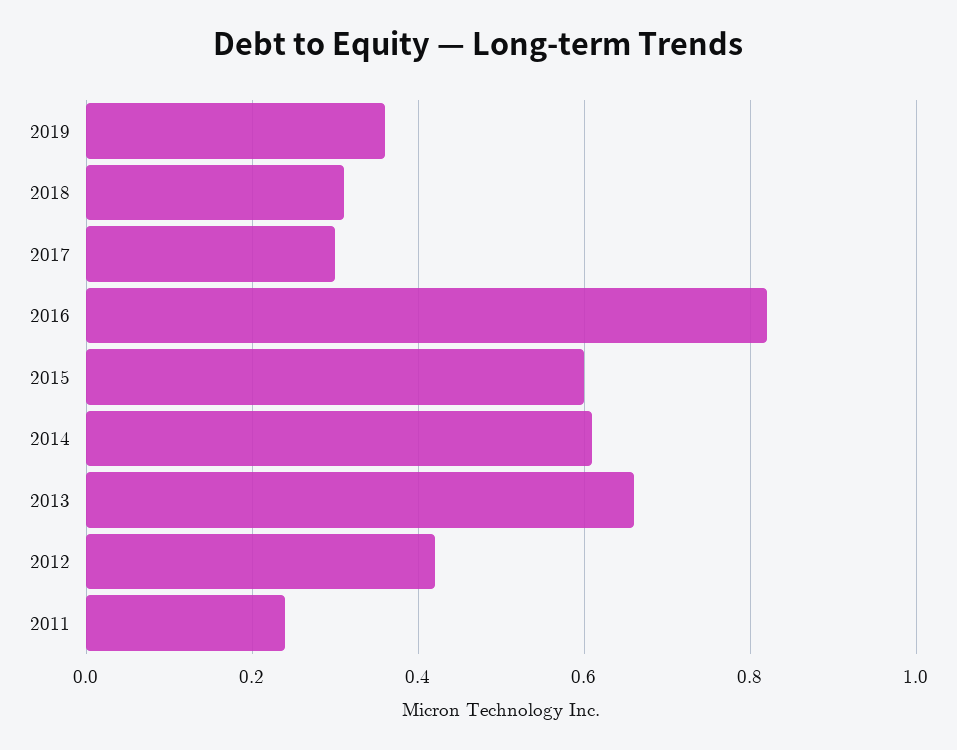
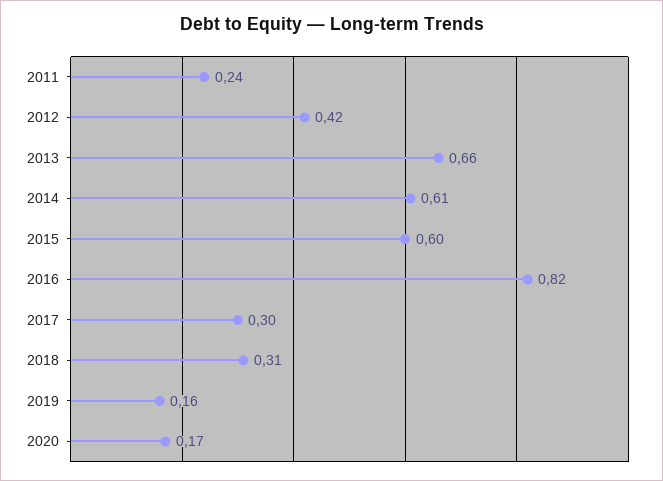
2019: 0.35 -> 0.16
2020: none -> 0.17

